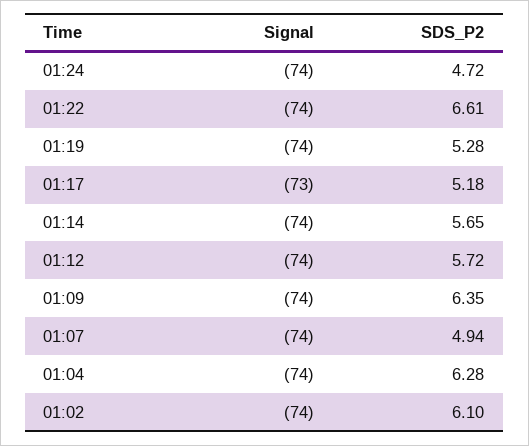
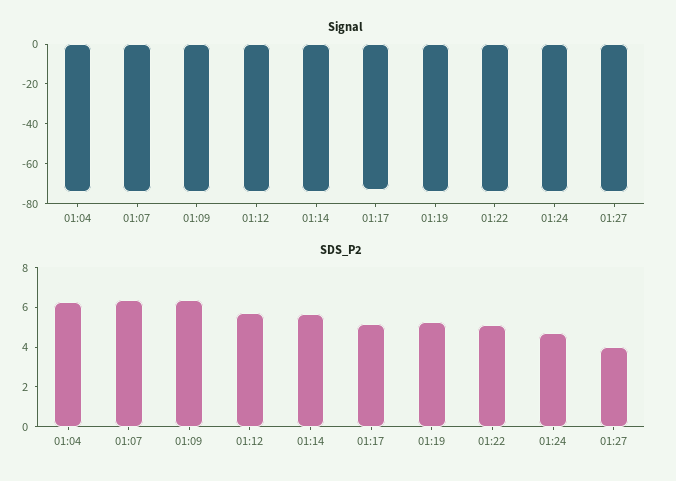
SDS_P2, 01:22: 6.61 -> 5
SDS_P2, 01:07: 4.94 -> 6.5
Signal, 01:02: -74 -> none
SDS_P2, 01:02: 6.1 -> none
Signal, 01:27: none -> -75
SDS_P2, 01:27: none -> 4

